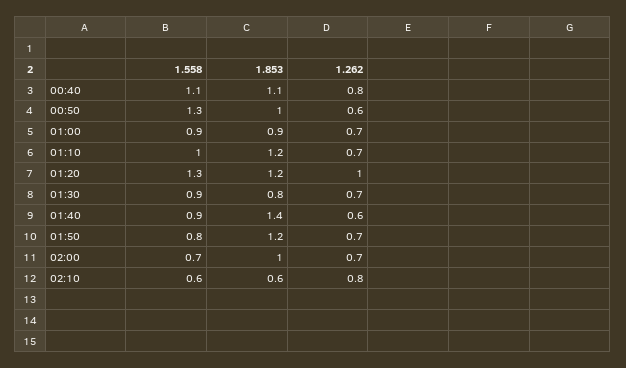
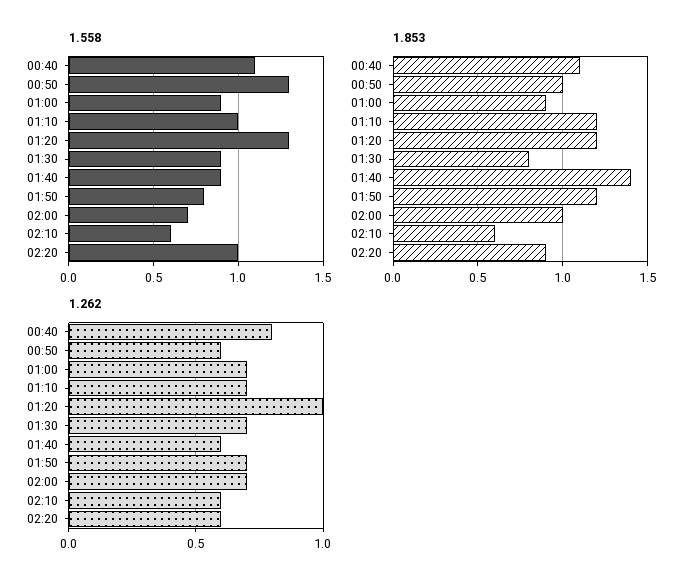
1.262, 02:10: 0.8 -> 0.6
1.558, 02:20: none -> 1
1.853, 02:20: none -> 0.9
1.262, 02:20: none -> 0.6

